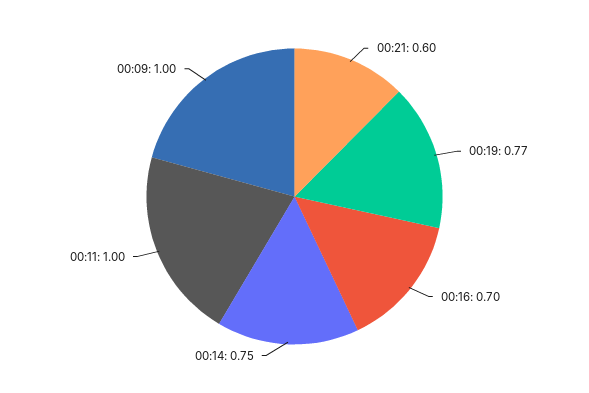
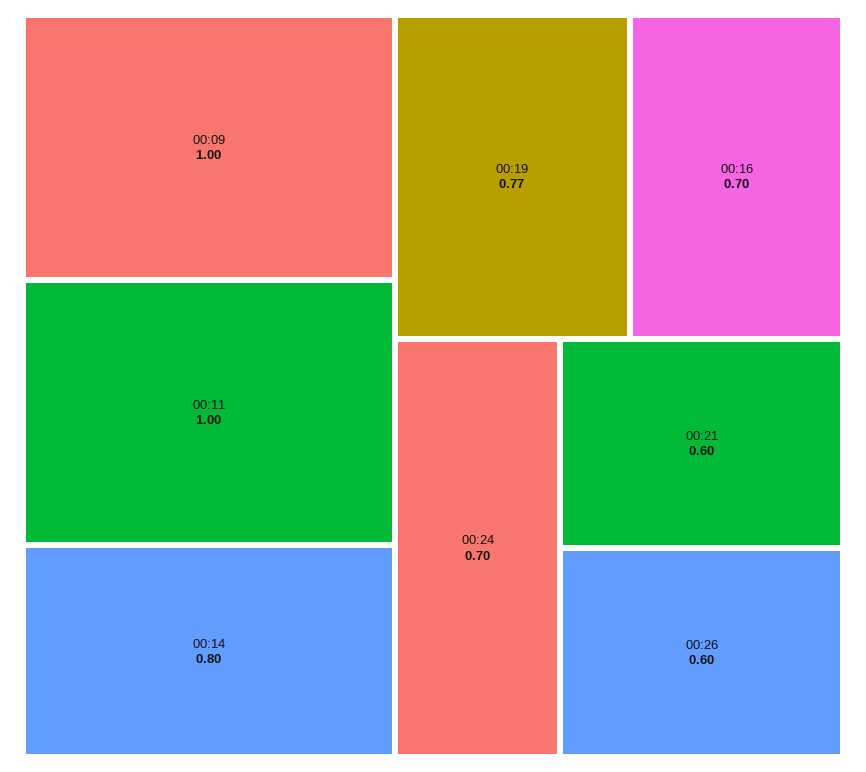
00:14: 0.75 -> 0.8
00:24: none -> 0.7
00:26: none -> 0.6

